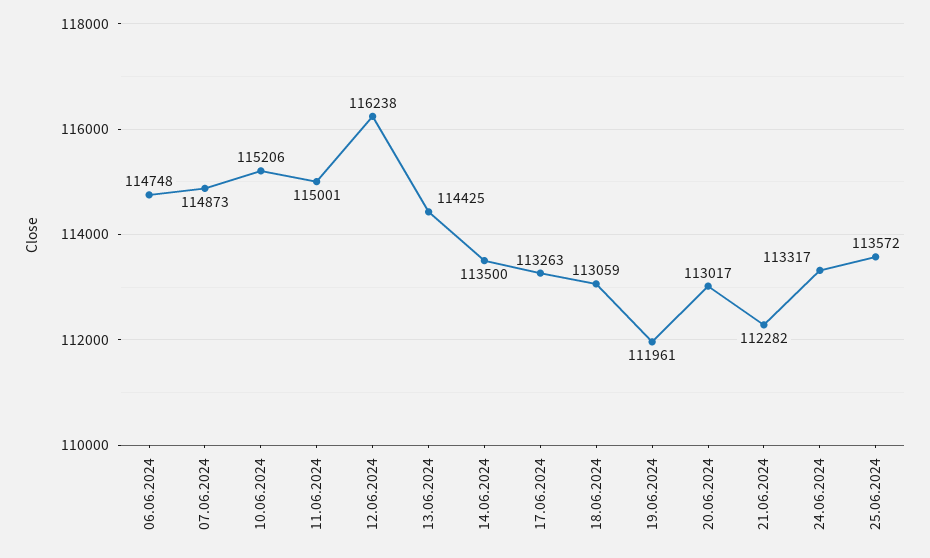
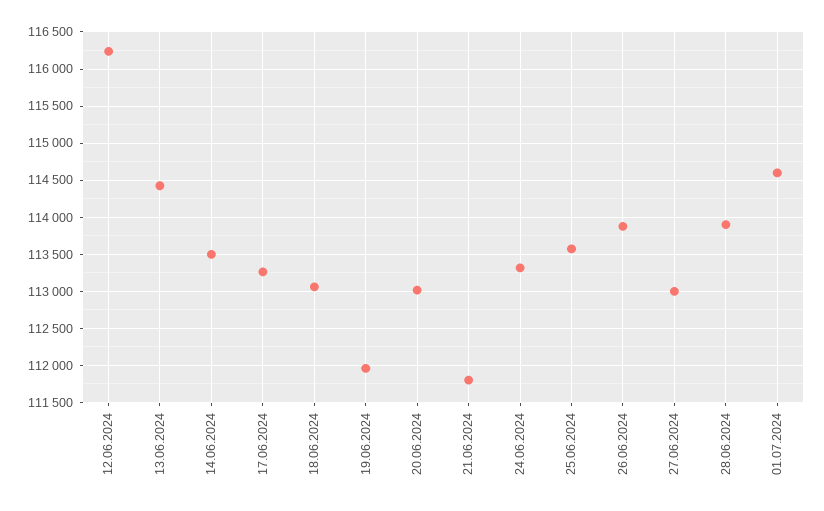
06.06.2024: 114748 -> none
07.06.2024: 114873 -> none
10.06.2024: 115206 -> none
11.06.2024: 115001 -> none
21.06.2024: 112282 -> 111800
26.06.2024: none -> 113900
27.06.2024: none -> 113000
28.06.2024: none -> 113900
01.07.2024: none -> 114600

